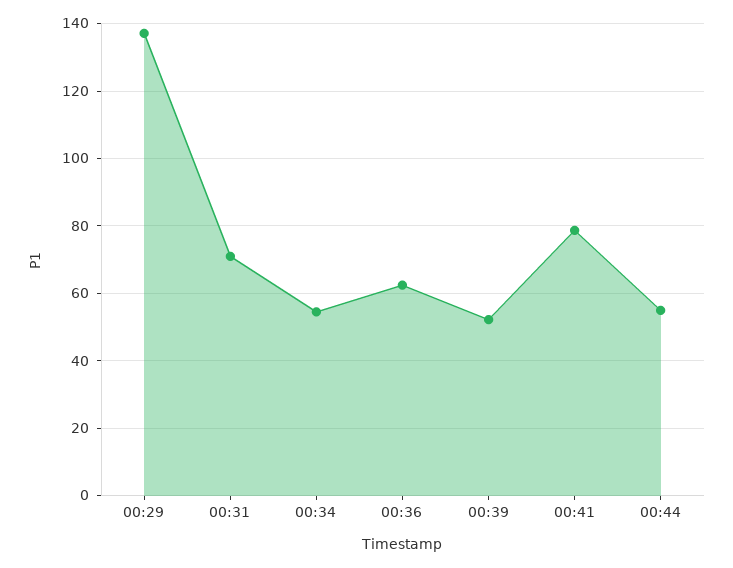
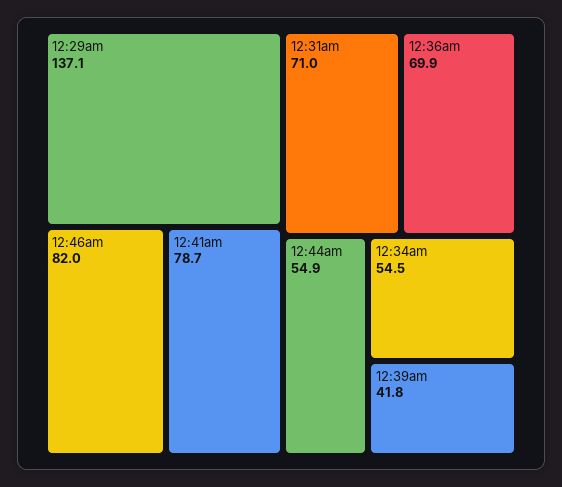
00:36: 62 -> 69.9
00:39: 52 -> 41.8
12:46am: none -> 82

